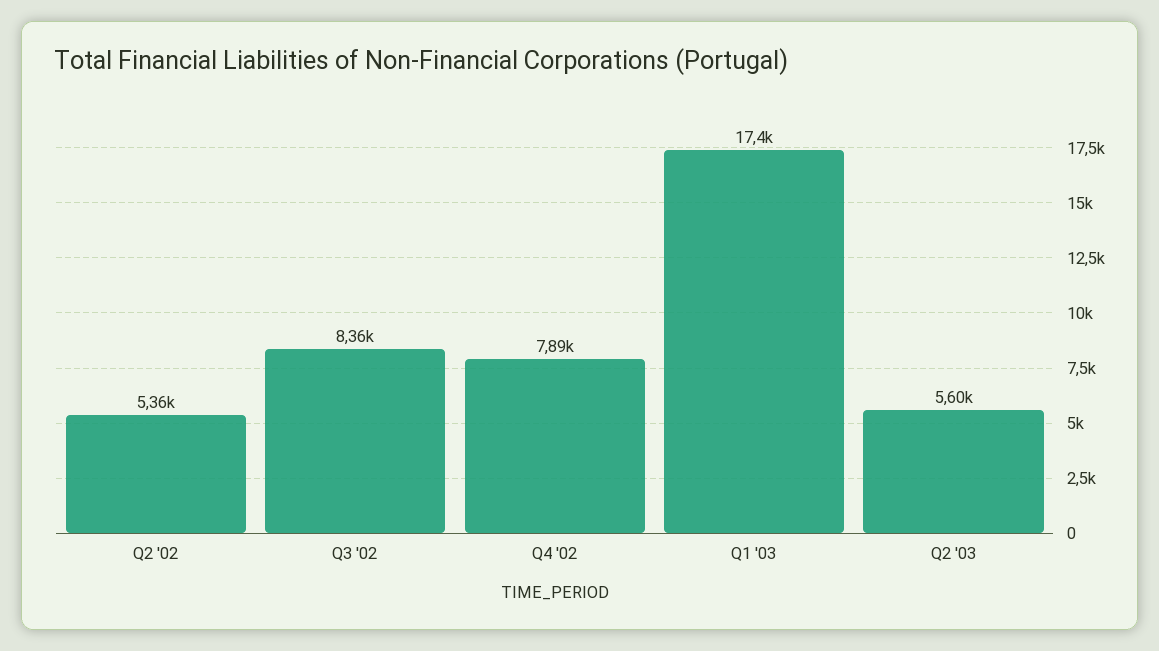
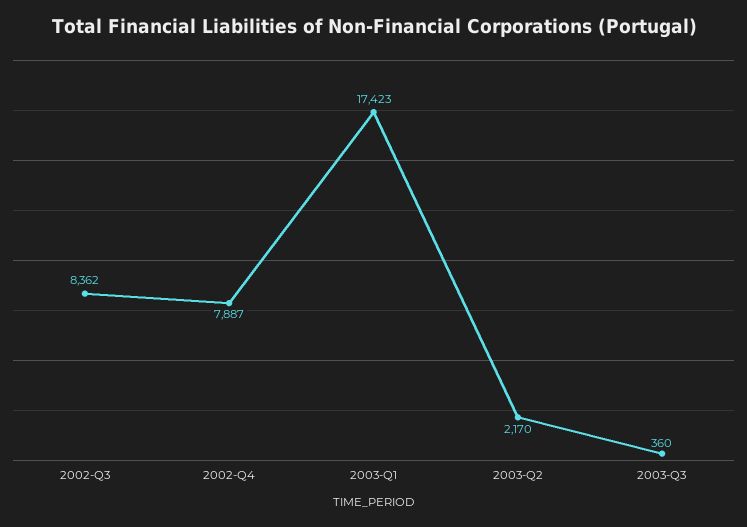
Q2 '02: 5360 -> none
Q2 '03: 5600 -> 2170
2003-Q3: none -> 360

